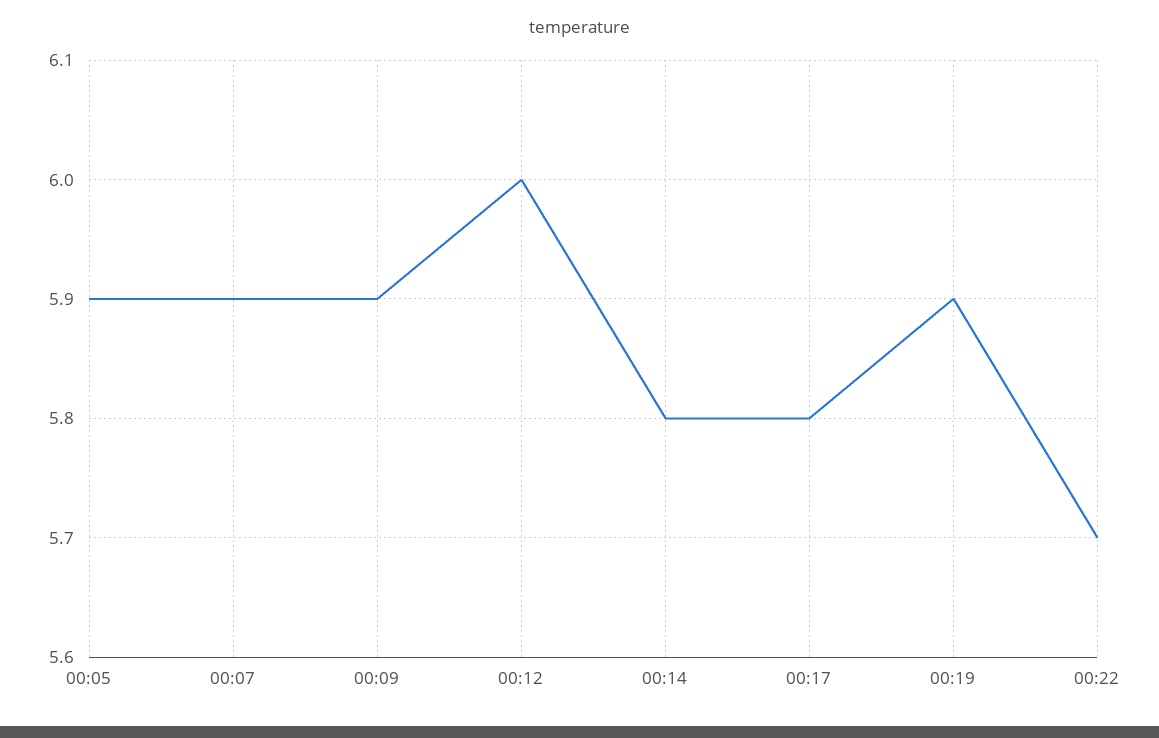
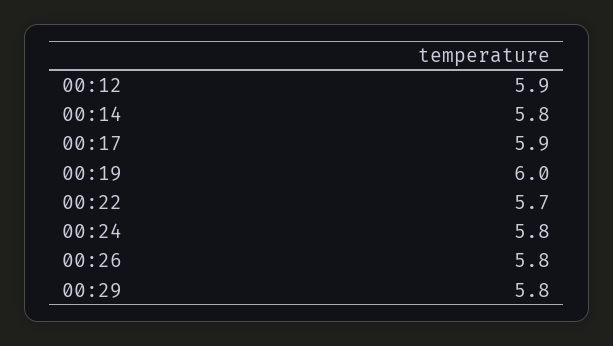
00:05: 5.9 -> none
00:07: 5.9 -> none
00:09: 5.9 -> none
00:12: 6 -> 5.9
00:17: 5.8 -> 5.9
00:19: 5.9 -> 6
00:24: none -> 5.8
00:26: none -> 5.8
00:29: none -> 5.8

